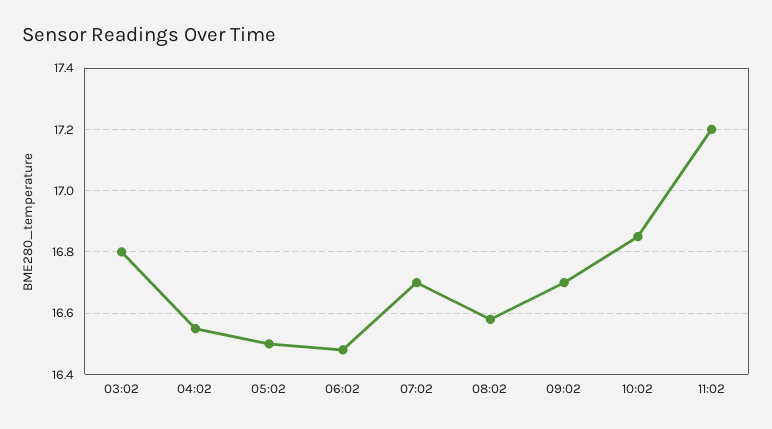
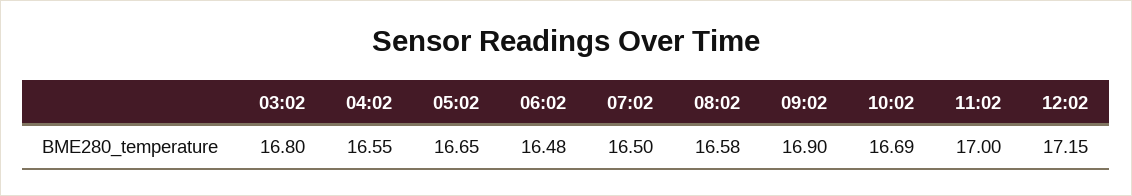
05:02: 16.5 -> 16.65
07:02: 16.7 -> 16.5
09:02: 16.7 -> 16.9
10:02: 16.85 -> 16.69
11:02: 17.2 -> 17
12:02: none -> 17.15

